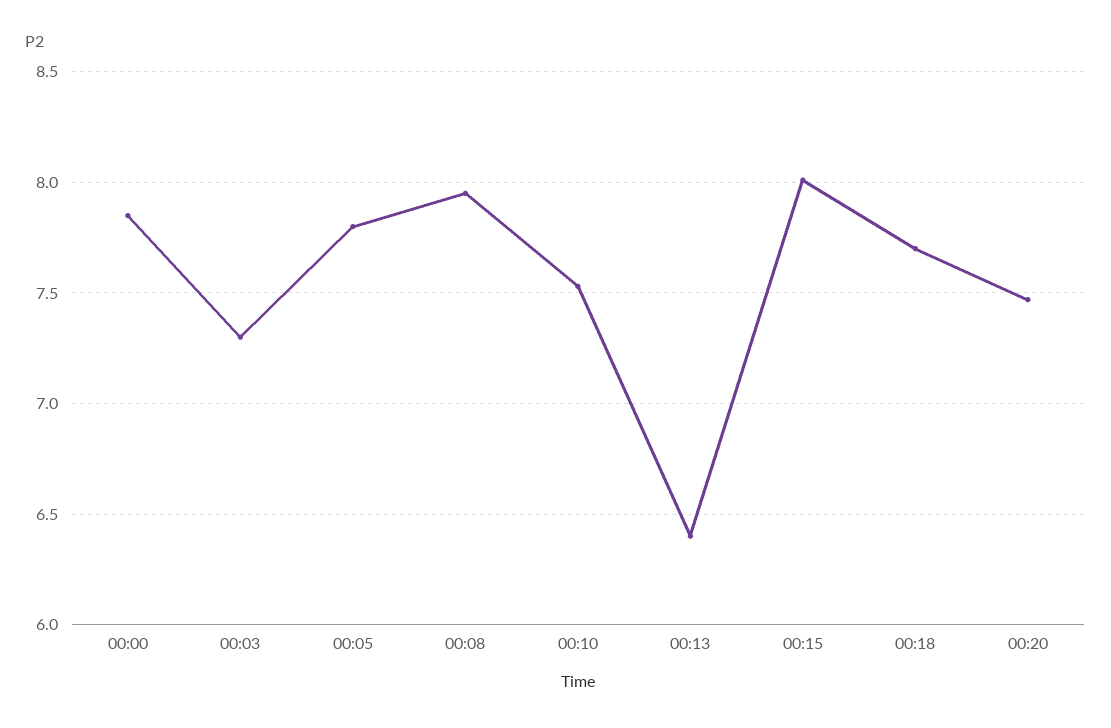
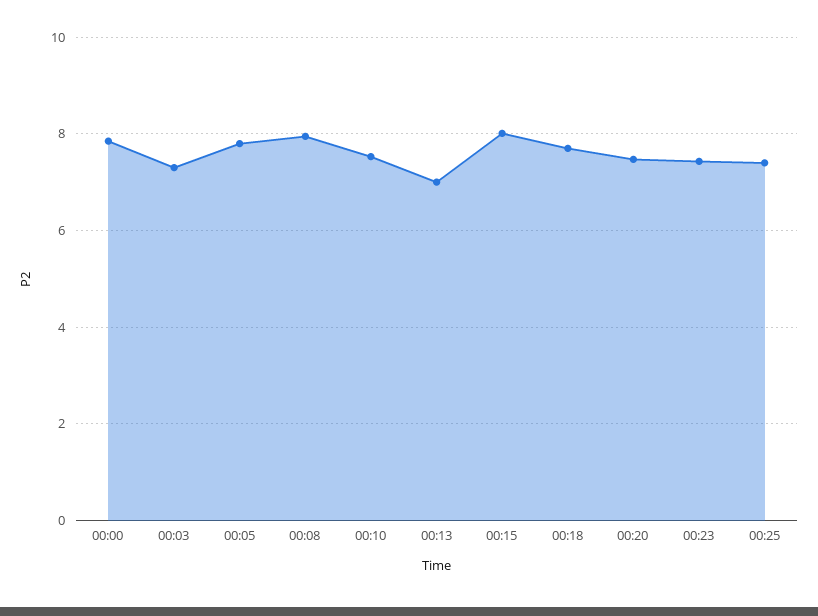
00:13: 6.4 -> 7
00:23: none -> 7.4
00:25: none -> 7.4

